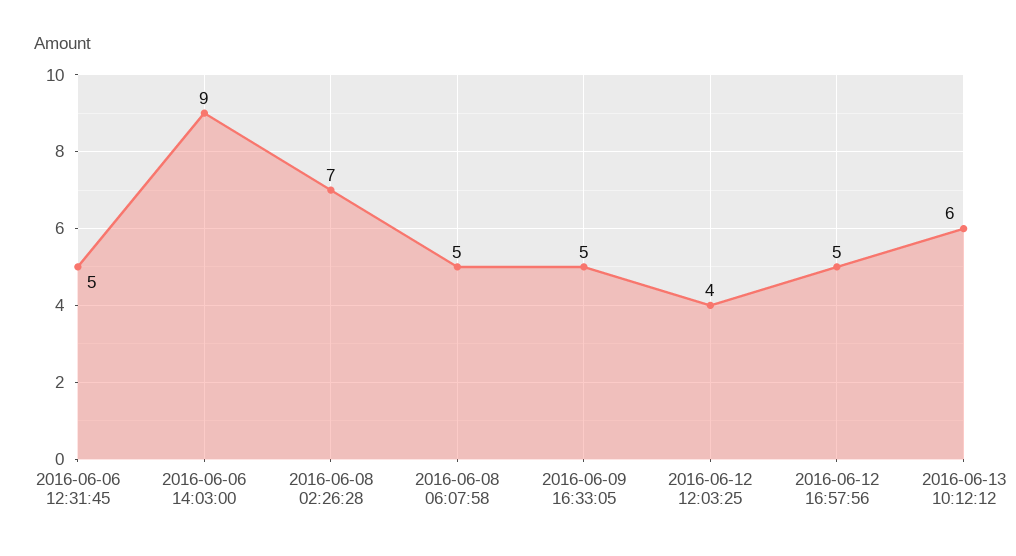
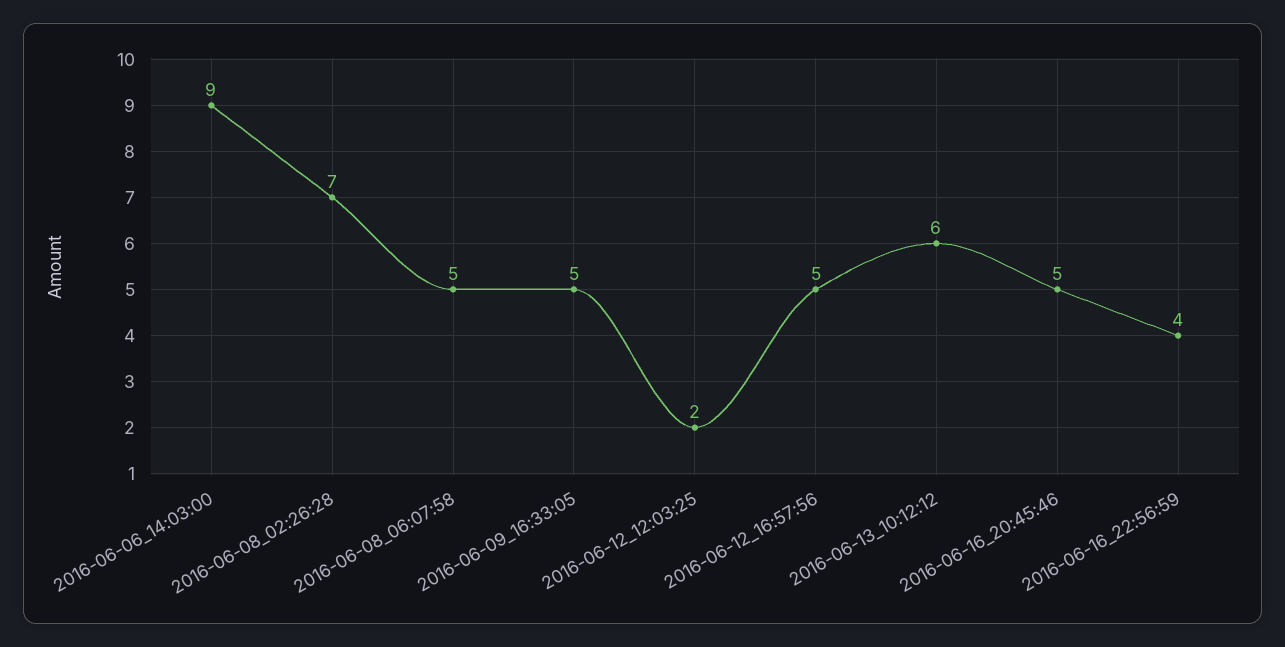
2016-06-06 12:31:45: 5 -> none
2016-06-12 12:03:25: 4 -> 2
2016-06-16_20:45:46: none -> 5
2016-06-16_22:56:59: none -> 4

